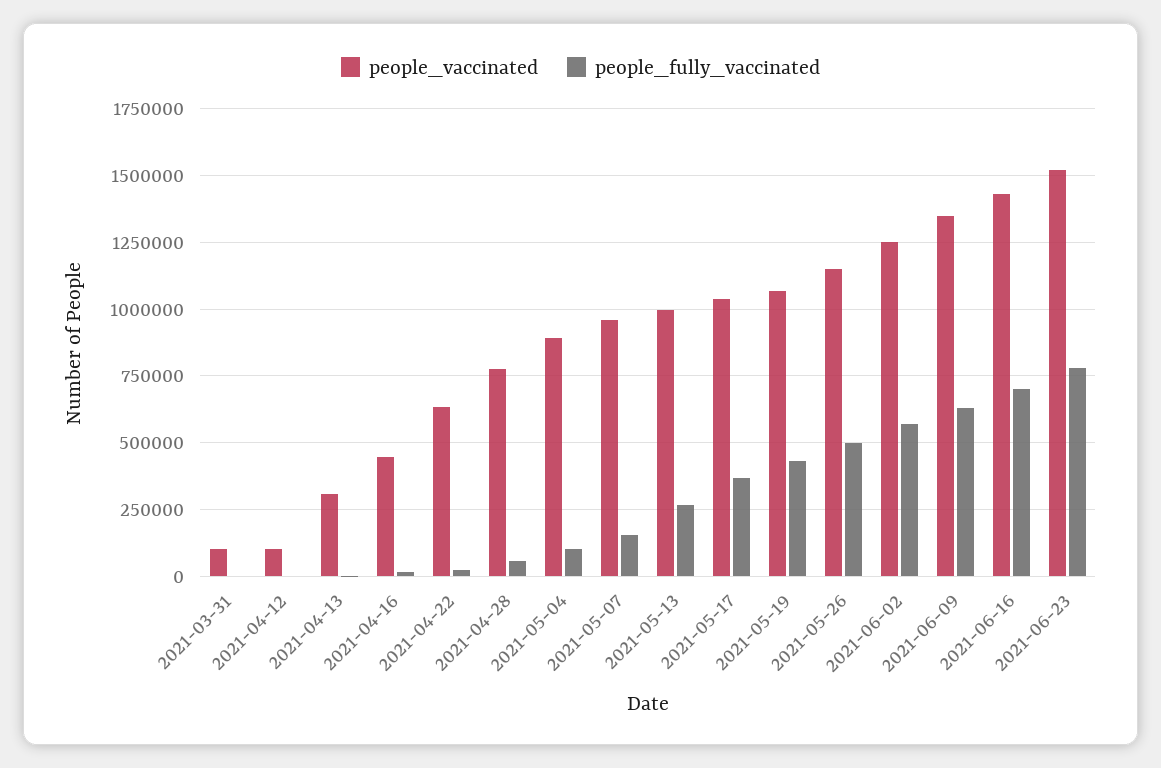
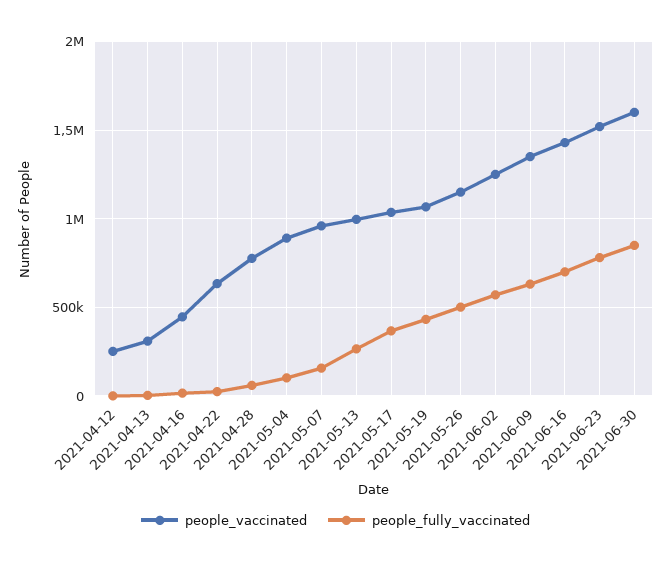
people_vaccinated, 2021-03-31: 100000 -> none
people_fully_vaccinated, 2021-03-31: 0 -> none
people_vaccinated, 2021-04-12: 100000 -> 250000
people_vaccinated, 2021-06-30: none -> 1600000
people_fully_vaccinated, 2021-06-30: none -> 850000

